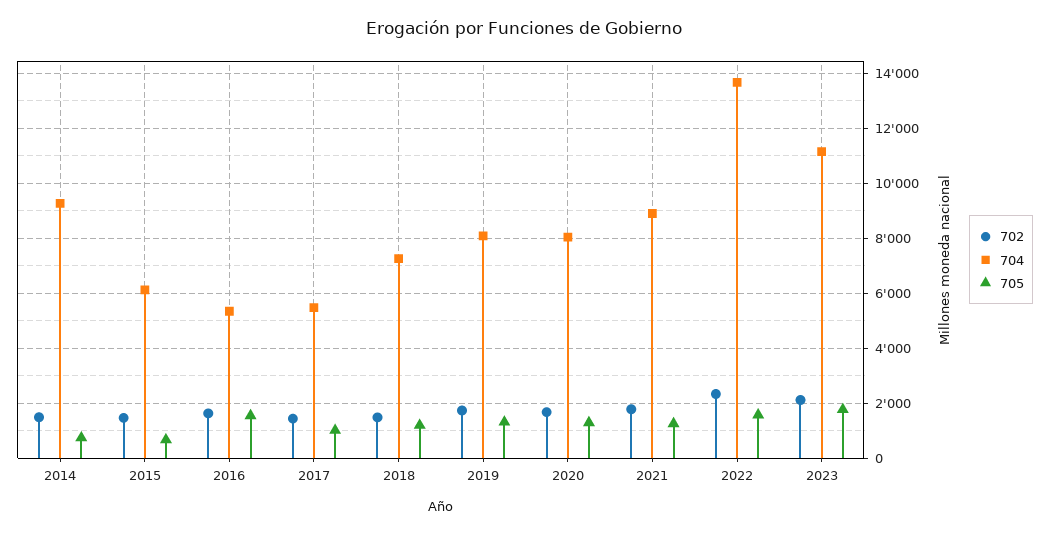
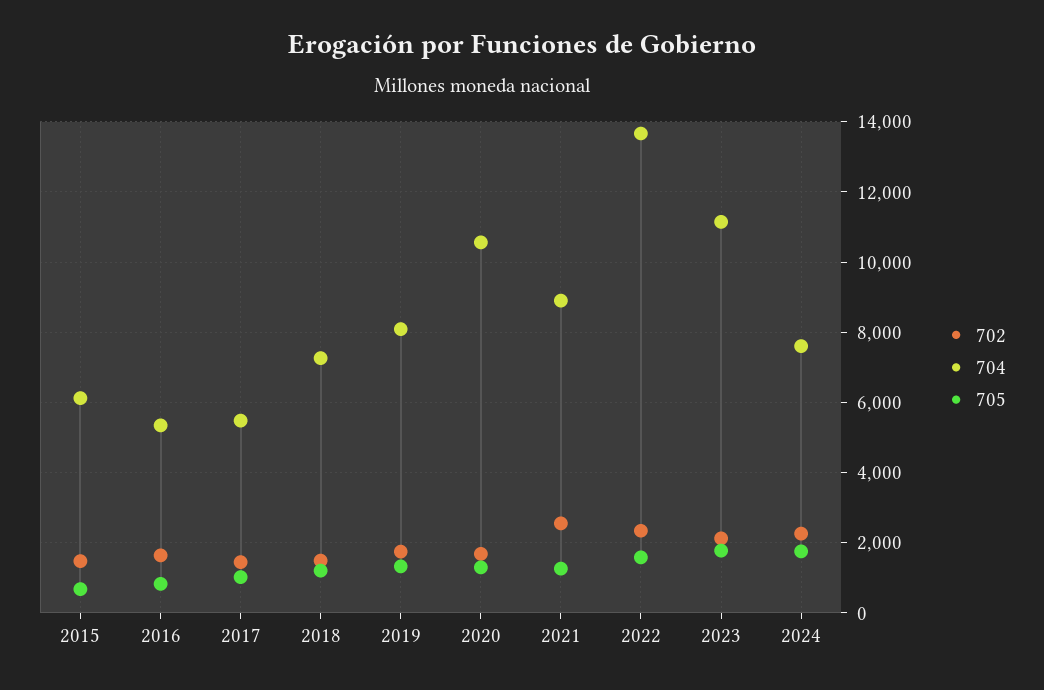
702, 2014: 1500 -> none
704, 2014: 9250 -> none
705, 2014: 750 -> none
705, 2016: 1500 -> 800
704, 2020: 8000 -> 10600
702, 2021: 1750 -> 2600
702, 2024: none -> 2200
704, 2024: none -> 7600
705, 2024: none -> 1800

